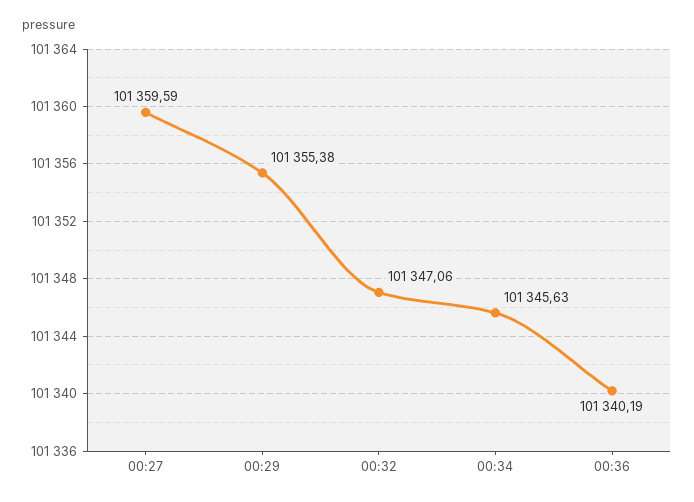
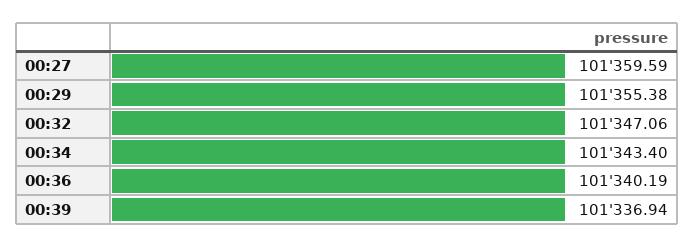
00:34: 101345.63 -> 101343.4
00:39: none -> 101336.94

